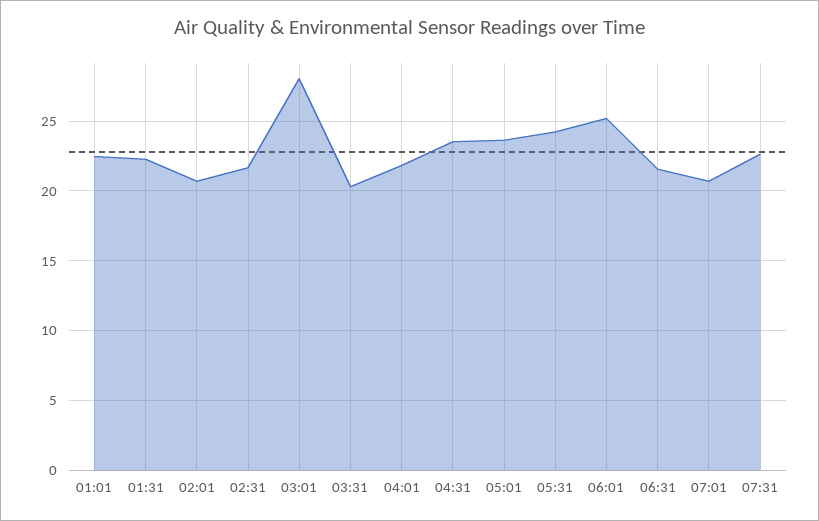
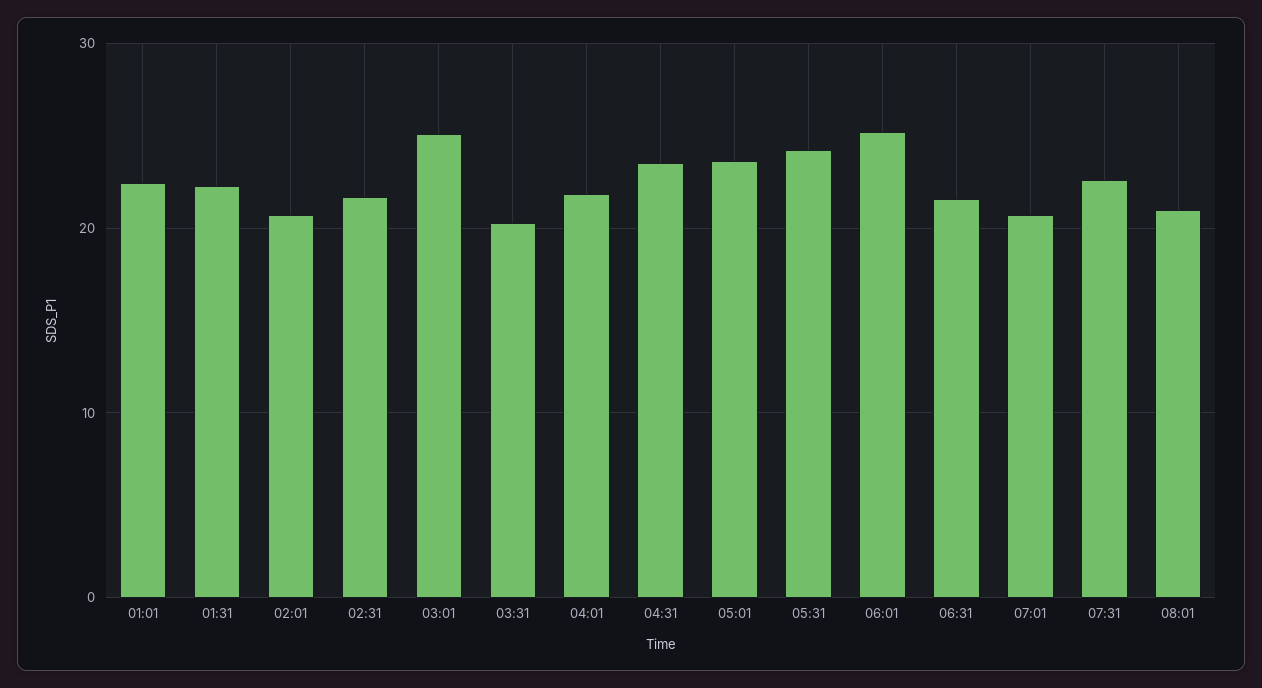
03:01: 28 -> 25
08:01: none -> 21

